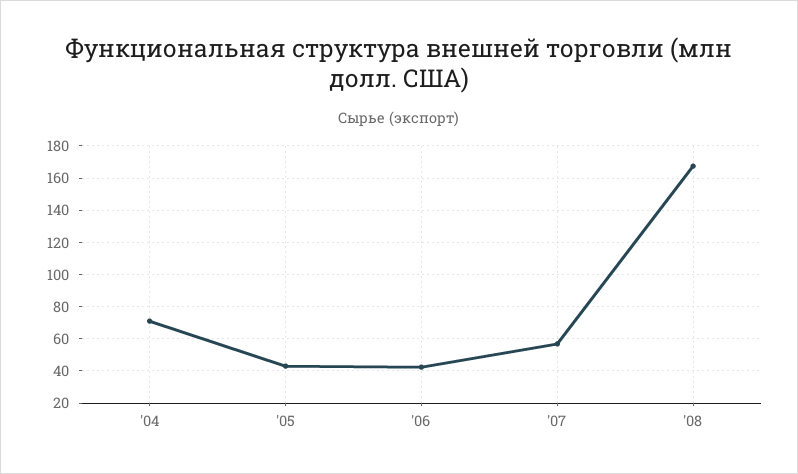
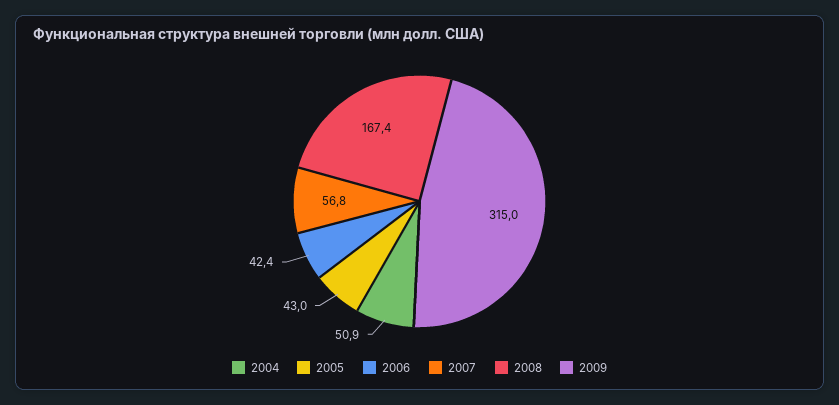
'04: 70 -> 50.9
2009: none -> 315

